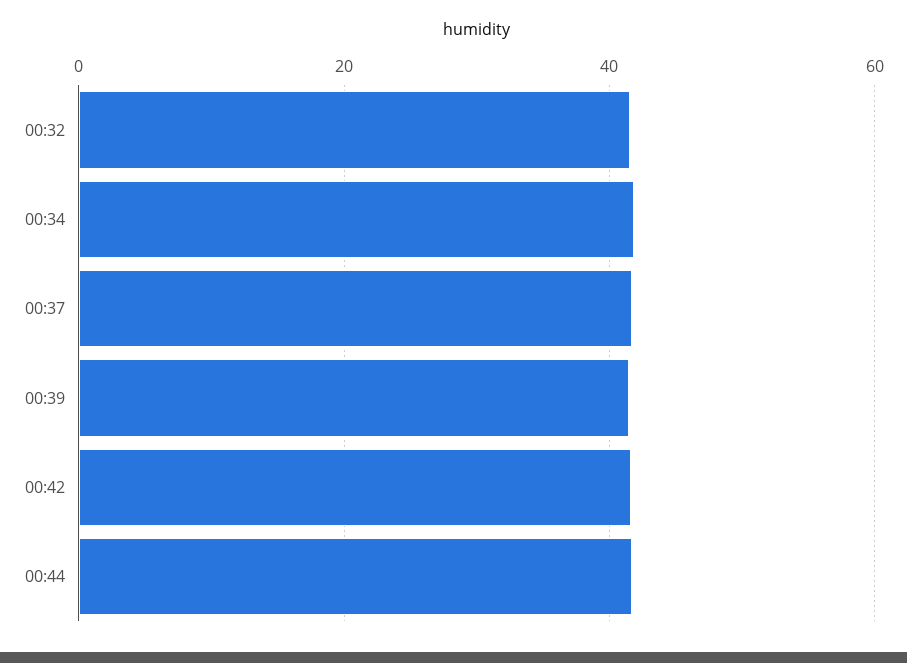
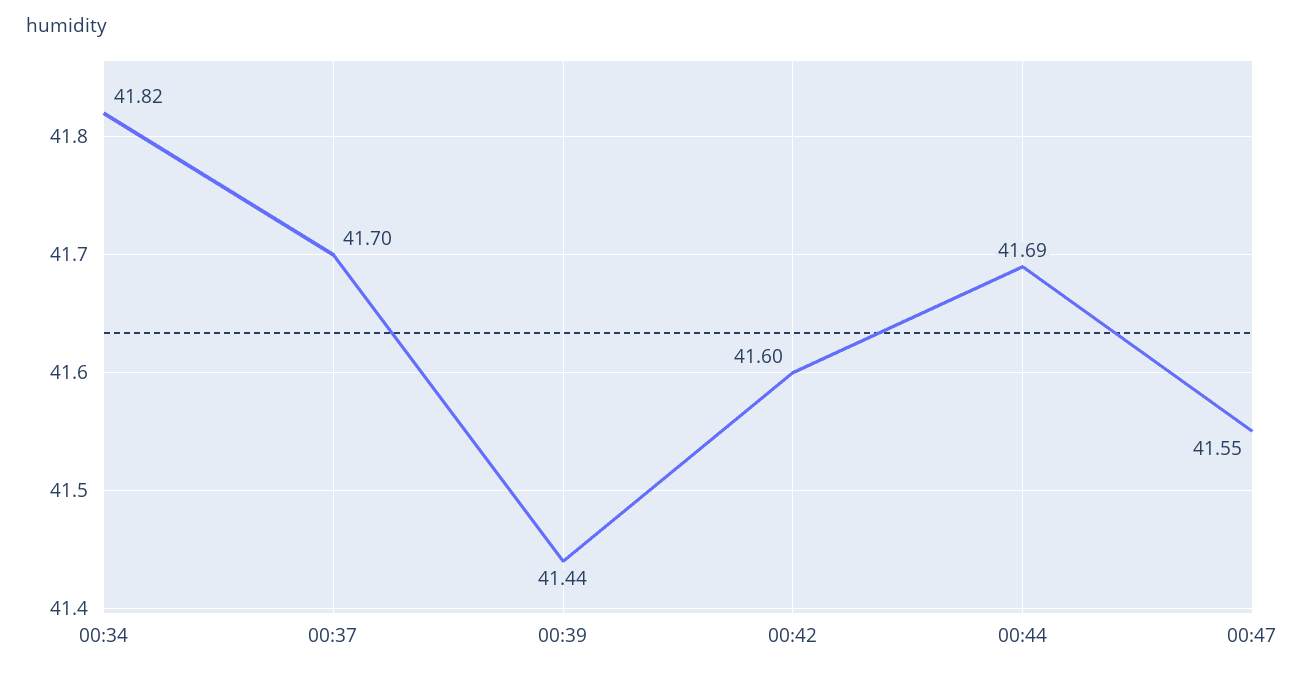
00:32: 42 -> none
00:47: none -> 41.55

